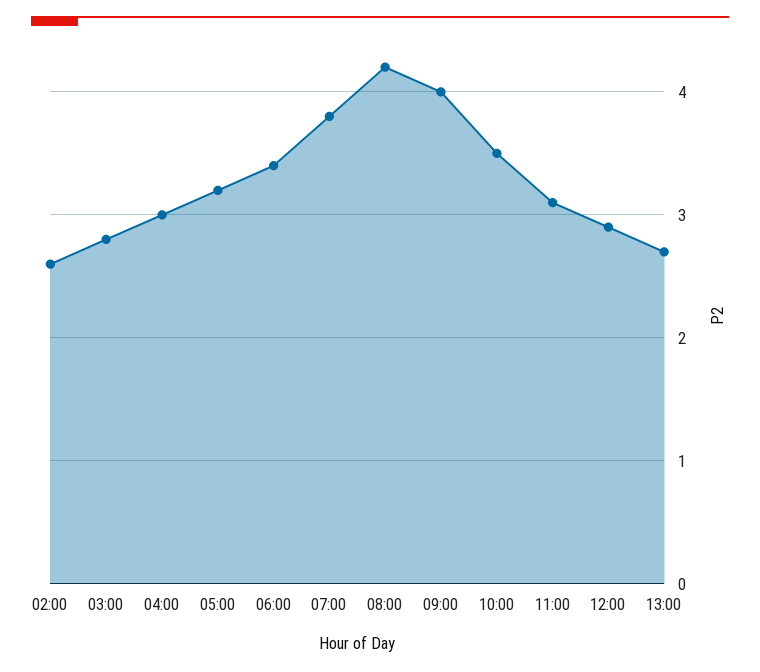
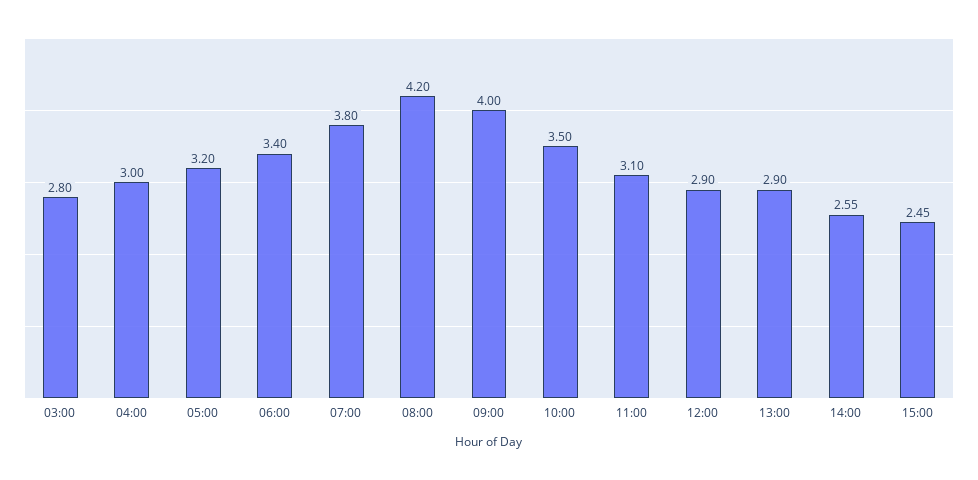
02:00: 2.6 -> none
13:00: 2.7 -> 2.9
14:00: none -> 2.55
15:00: none -> 2.45

